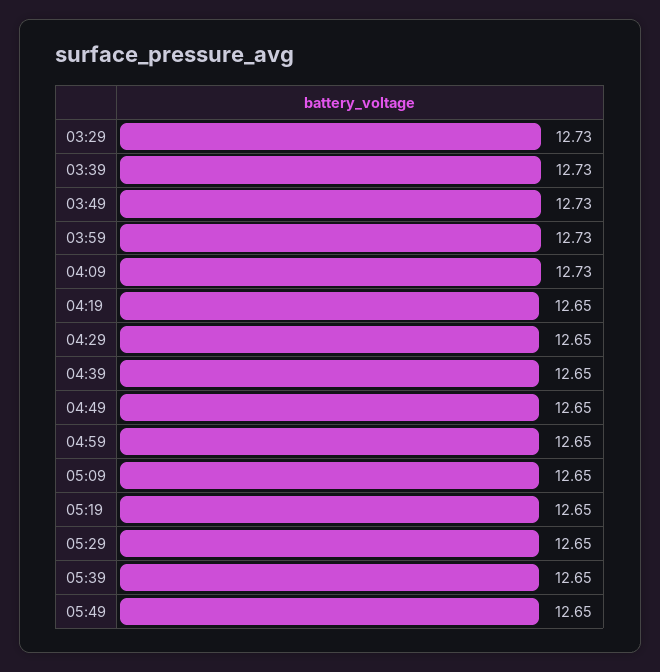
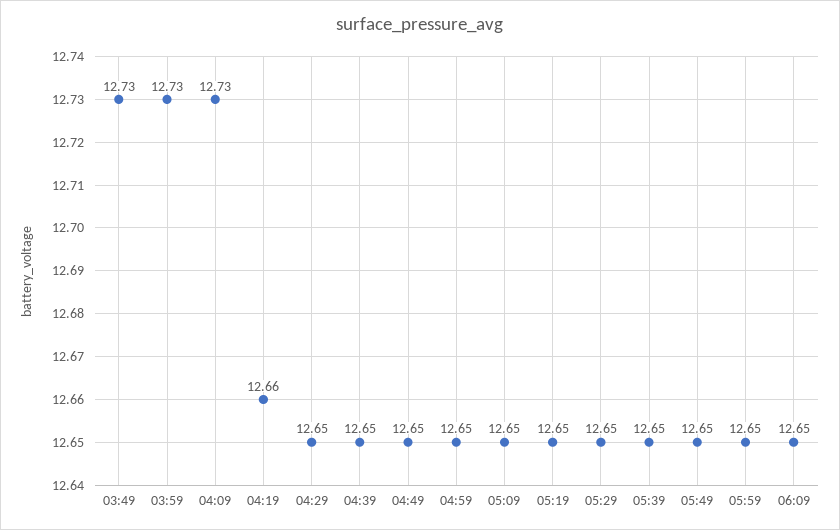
03:29: 12.73 -> none
03:39: 12.73 -> none
04:19: 12.65 -> 12.66
05:59: none -> 12.65
06:09: none -> 12.65

